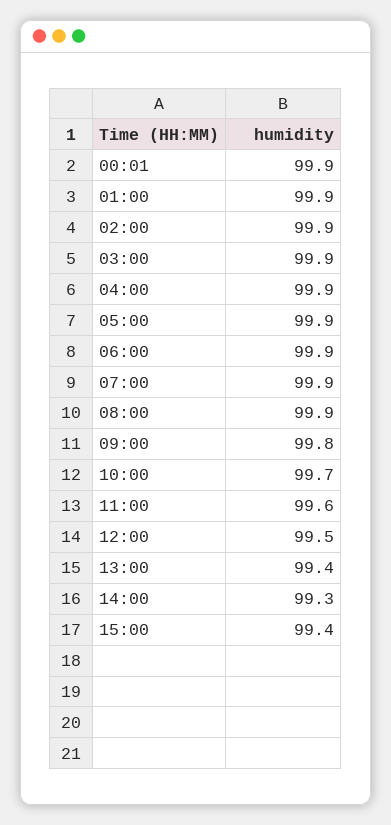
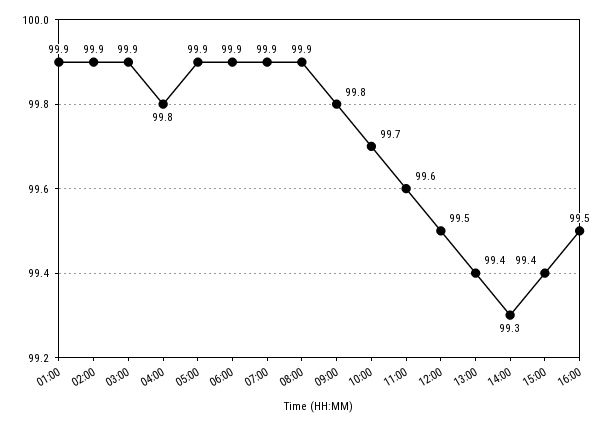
00:01: 99.9 -> none
04:00: 99.9 -> 99.8
16:00: none -> 99.5

